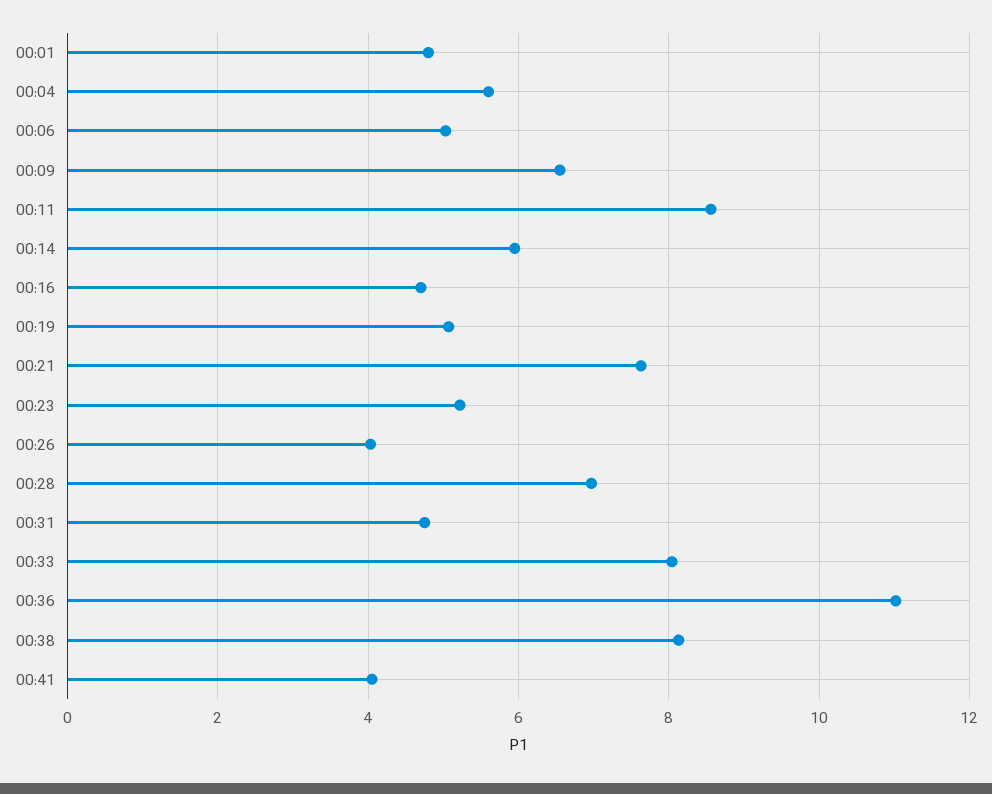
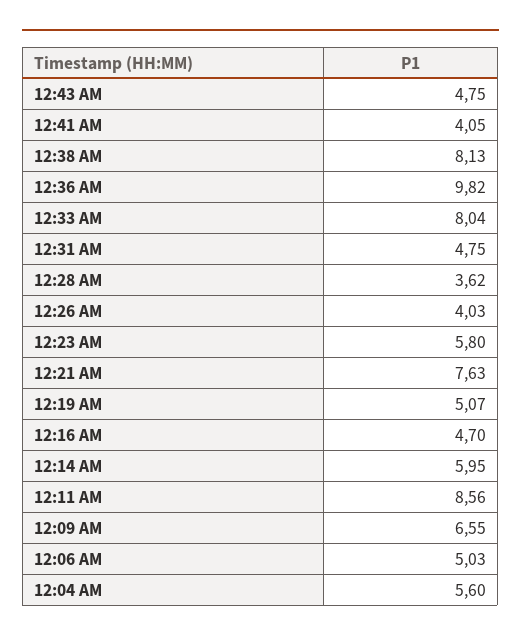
00:01: 4.8 -> none
00:23: 5.2 -> 5.8
00:28: 7 -> 3.62
00:36: 11 -> 9.82
12:43 AM: none -> 4.75

